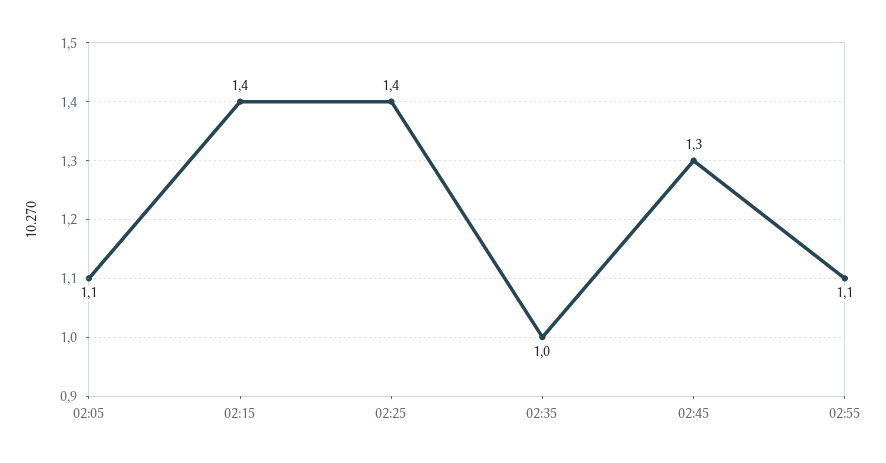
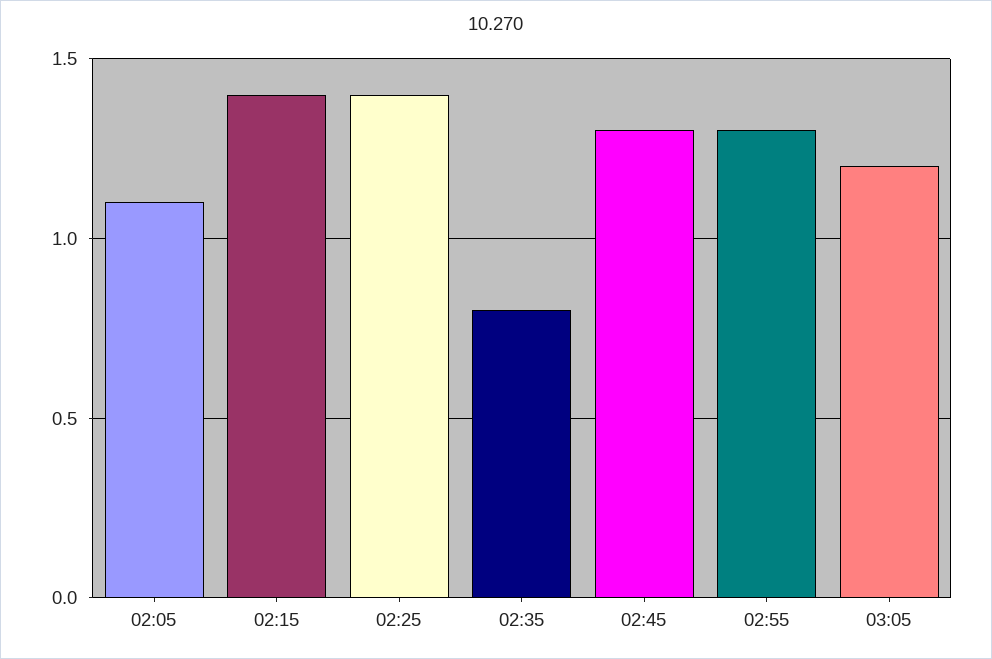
02:35: 1 -> 0.8
02:55: 1.1 -> 1.3
03:05: none -> 1.2

